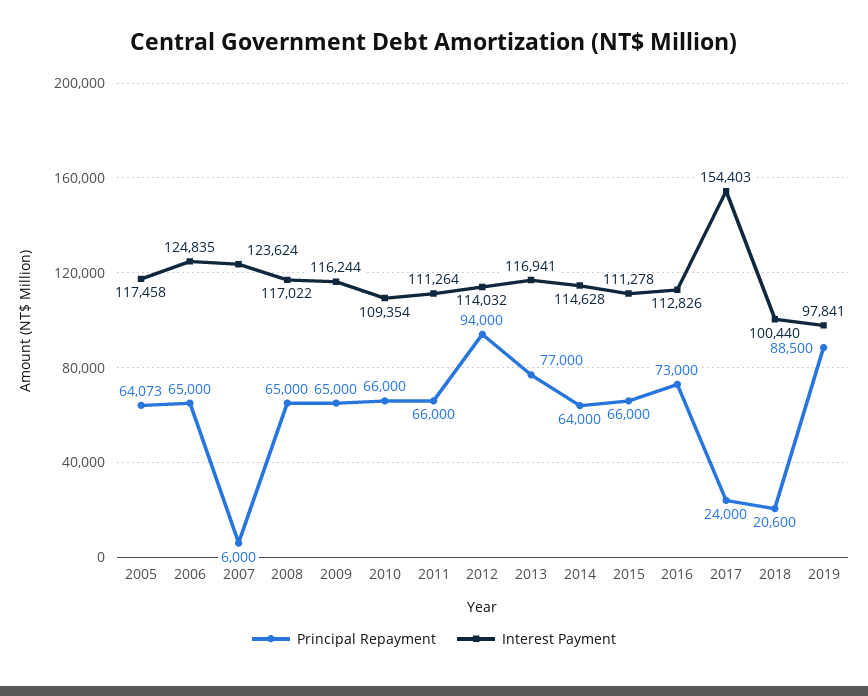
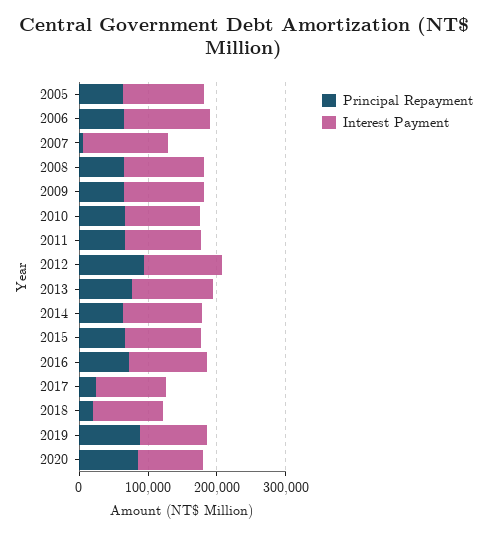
Interest Payment, 2017: 154403 -> 100000
Principal Repayment, 2020: none -> 80000
Interest Payment, 2020: none -> 100000

